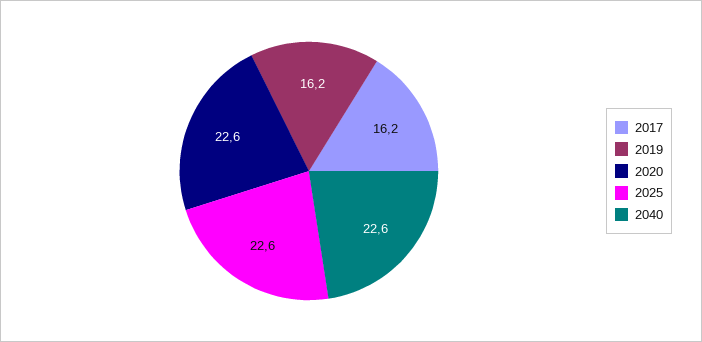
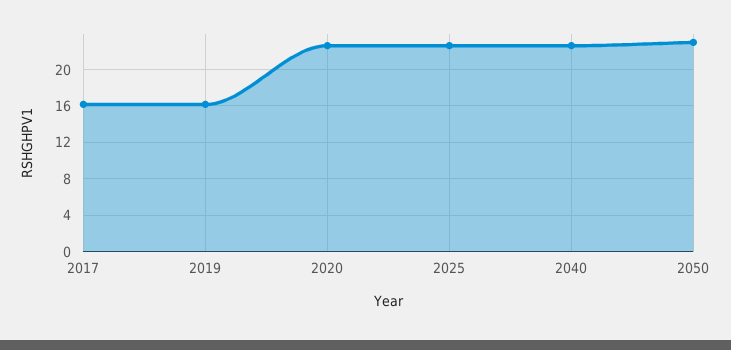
2050: none -> 23

